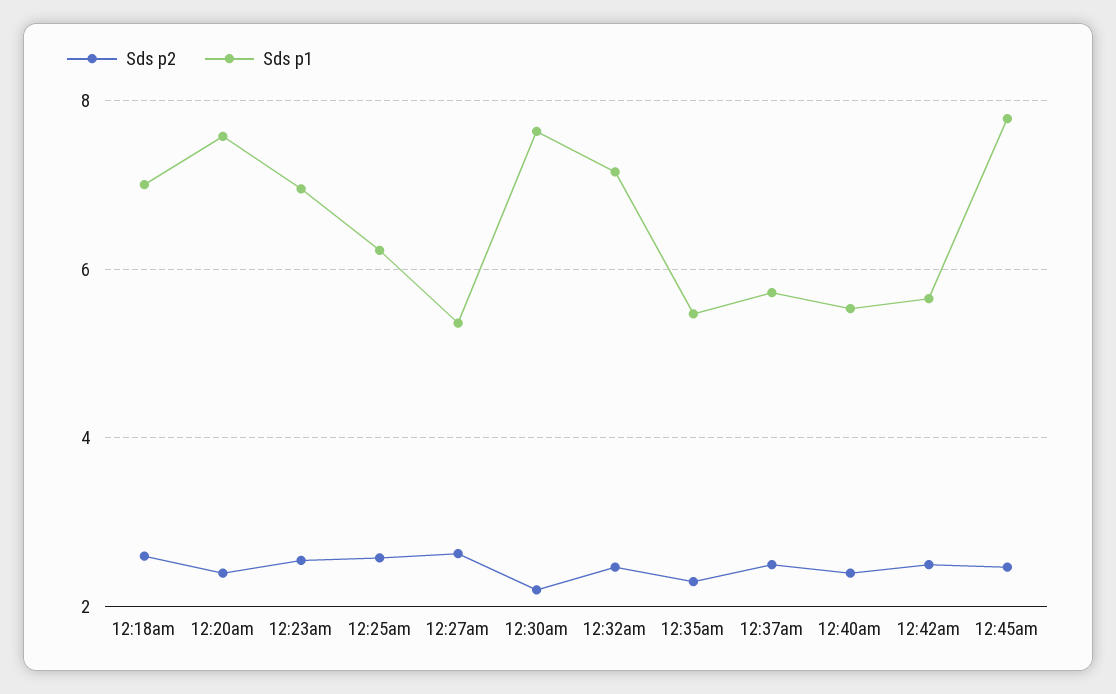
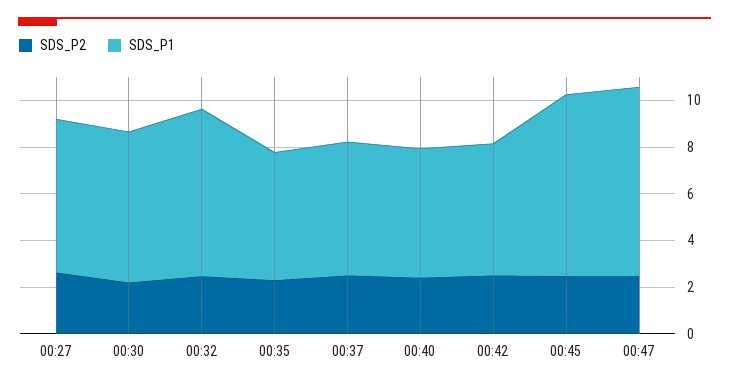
Sds p2, 12:18am: 2.6 -> none
Sds p1, 12:18am: 7 -> none
Sds p2, 12:20am: 2.4 -> none
Sds p1, 12:20am: 7.6 -> none
Sds p2, 12:23am: 2.6 -> none
Sds p1, 12:23am: 7 -> none
Sds p2, 12:25am: 2.6 -> none
Sds p1, 12:25am: 6.2 -> none
Sds p1, 12:27am: 5.4 -> 6.5
Sds p1, 12:30am: 7.6 -> 6.5
Sds p2, 00:47: none -> 2.5
Sds p1, 00:47: none -> 8

